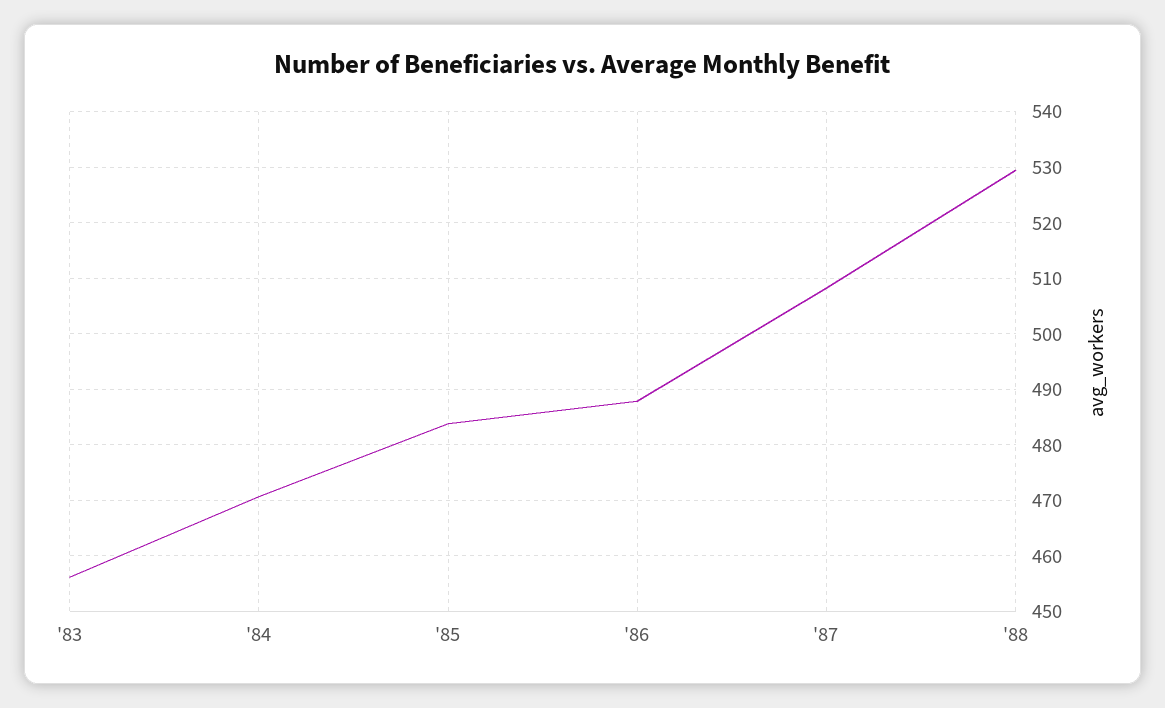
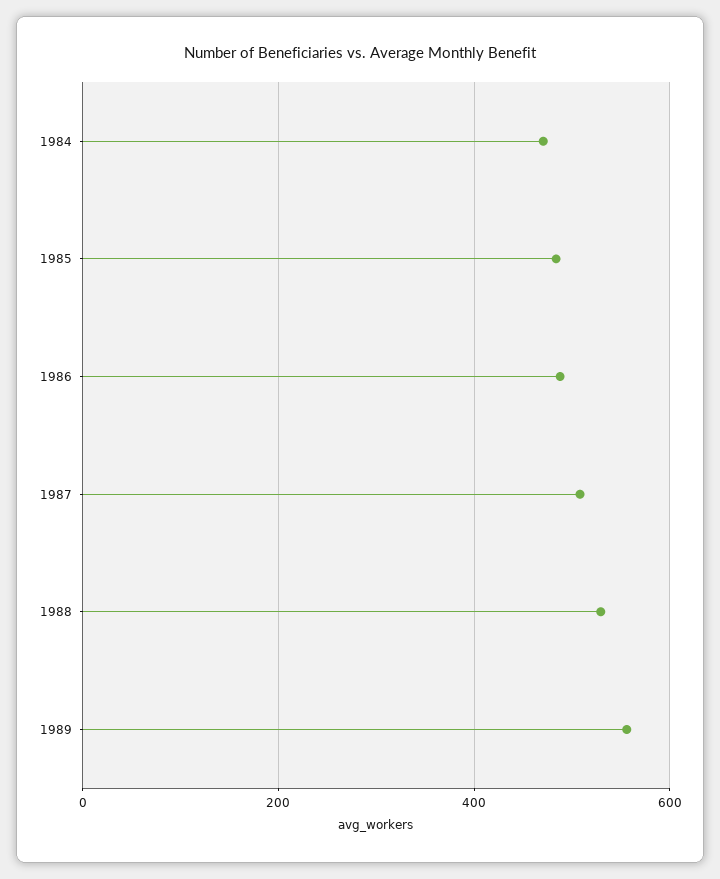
'83: 456 -> none
1989: none -> 560

